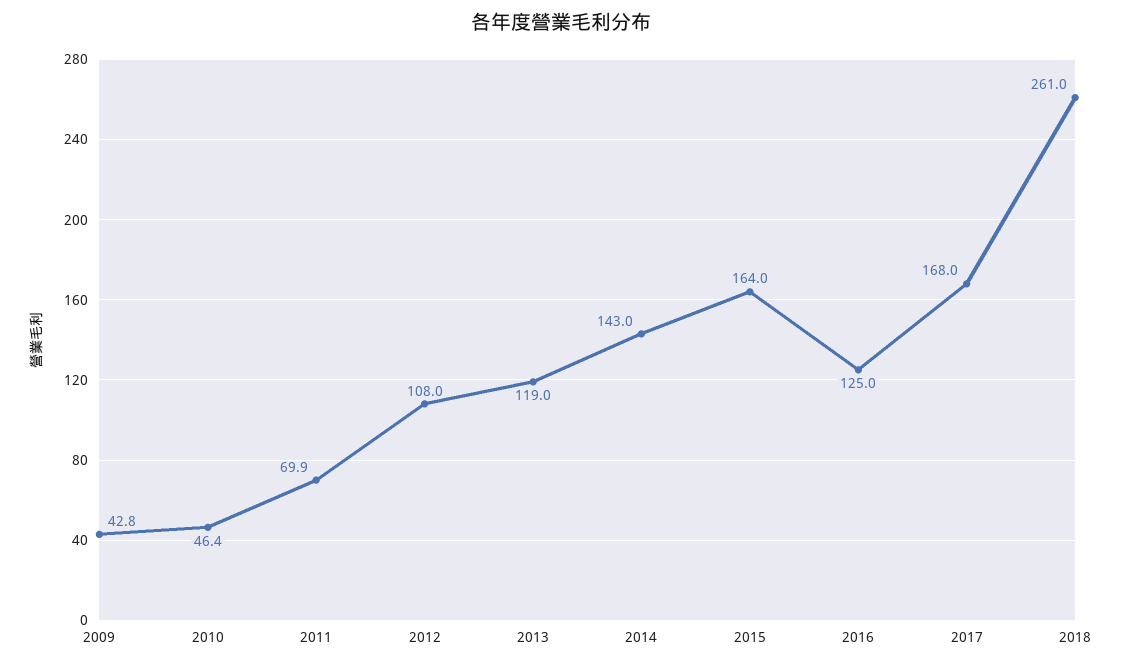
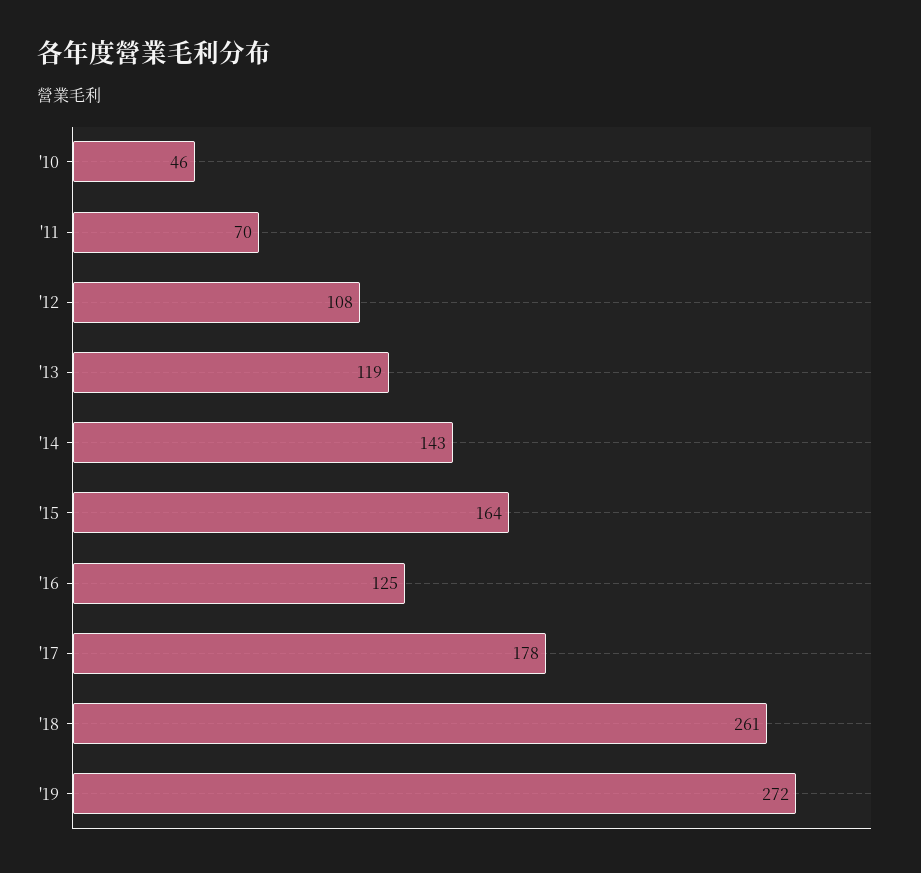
2009: 42.8 -> none
2017: 168 -> 178
'19: none -> 272

